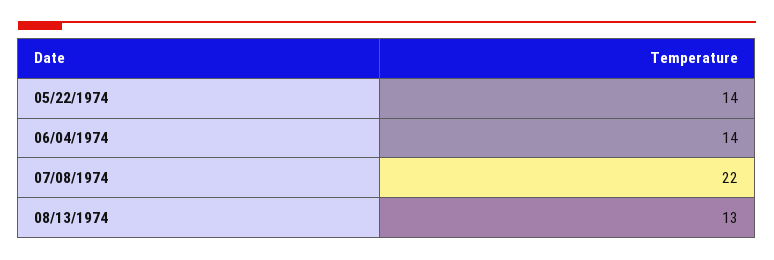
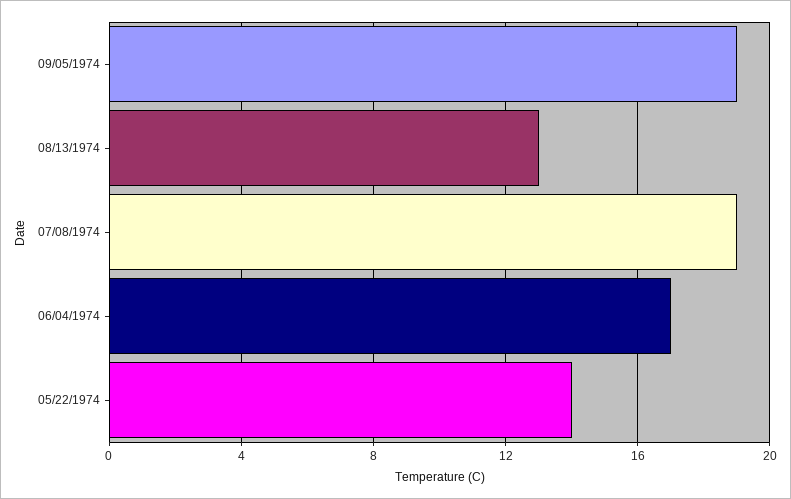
06/04/1974: 14 -> 17
07/08/1974: 22 -> 19
09/05/1974: none -> 19

